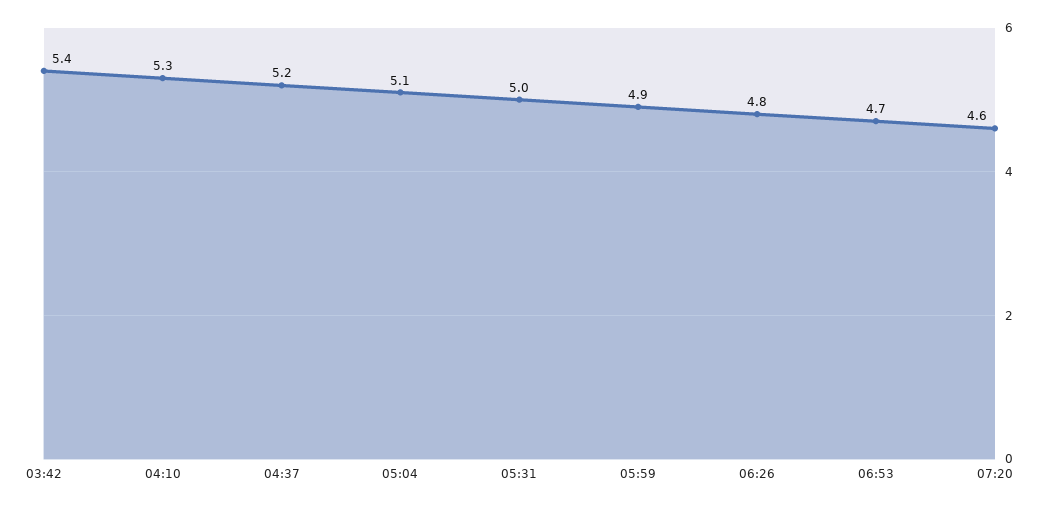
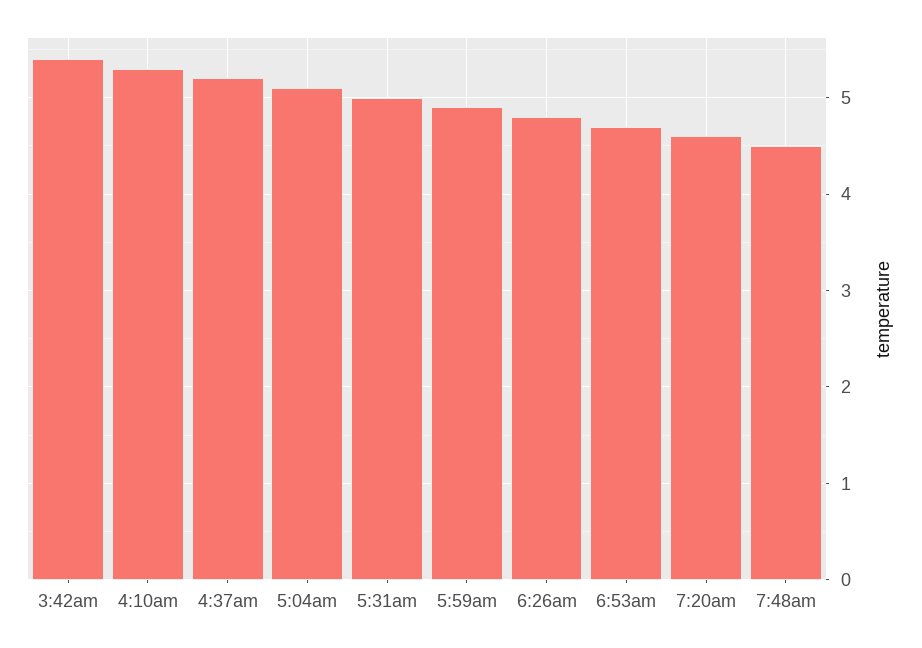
7:48am: none -> 4.5

